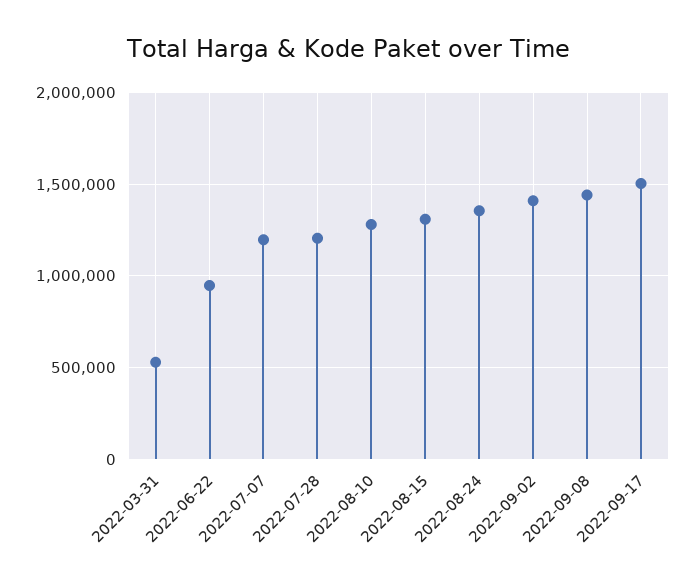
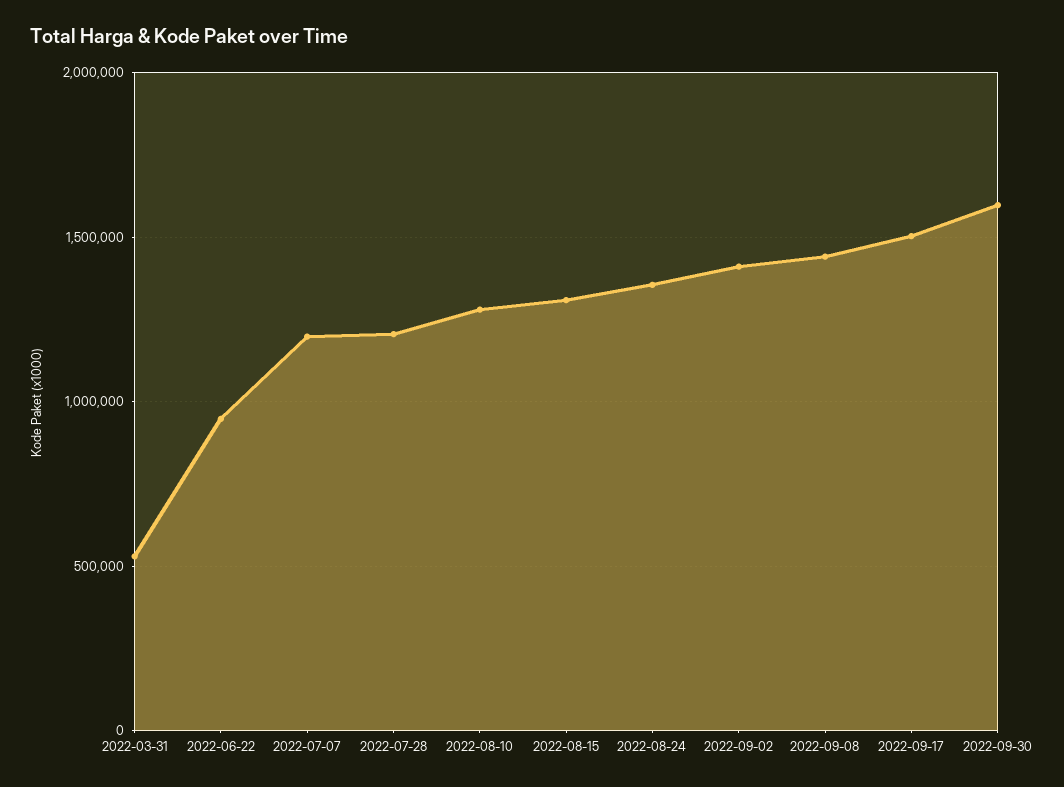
2022-09-30: none -> 1600000

